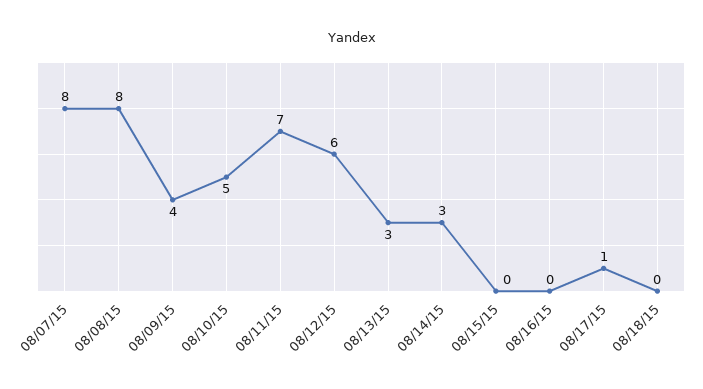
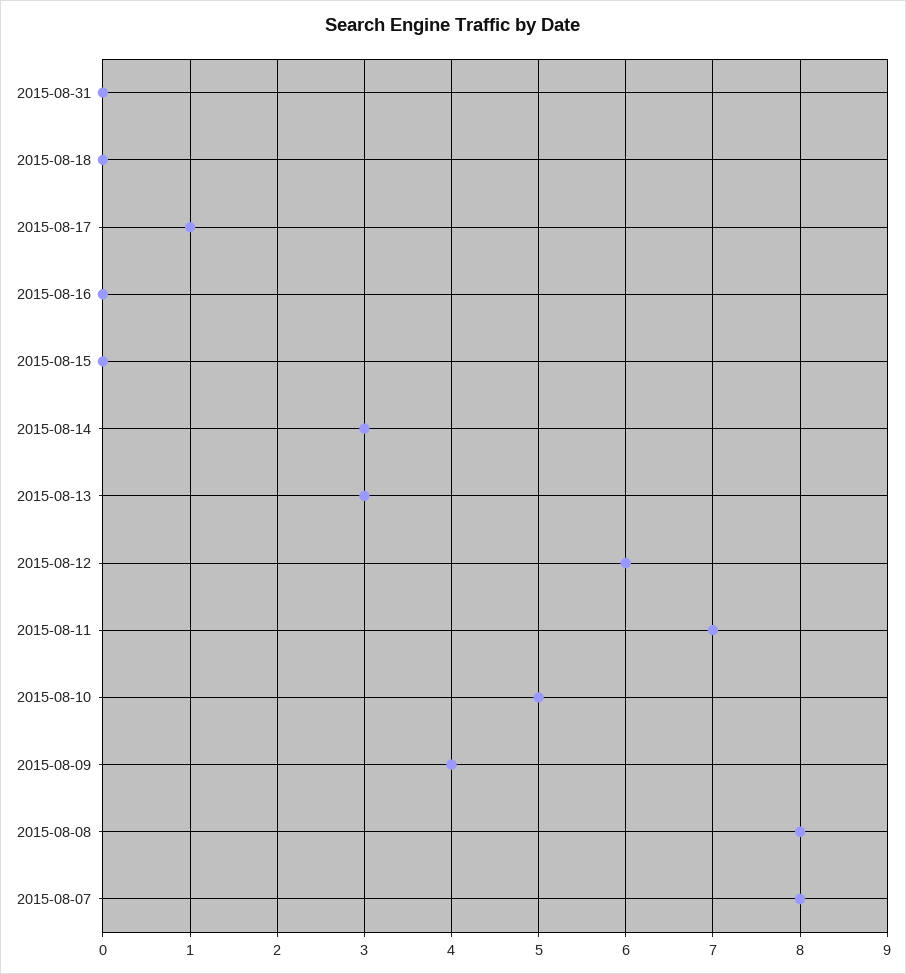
2015-08-31: none -> 0

